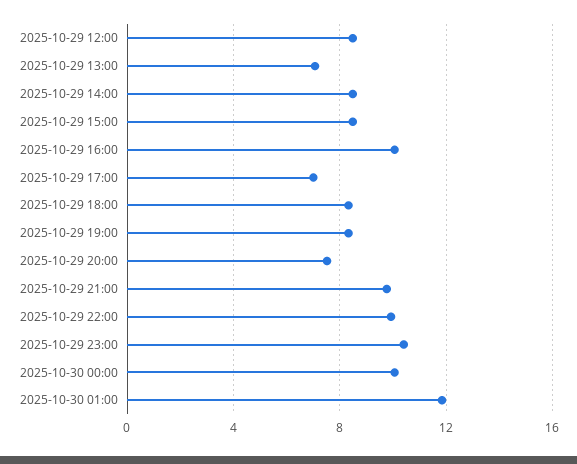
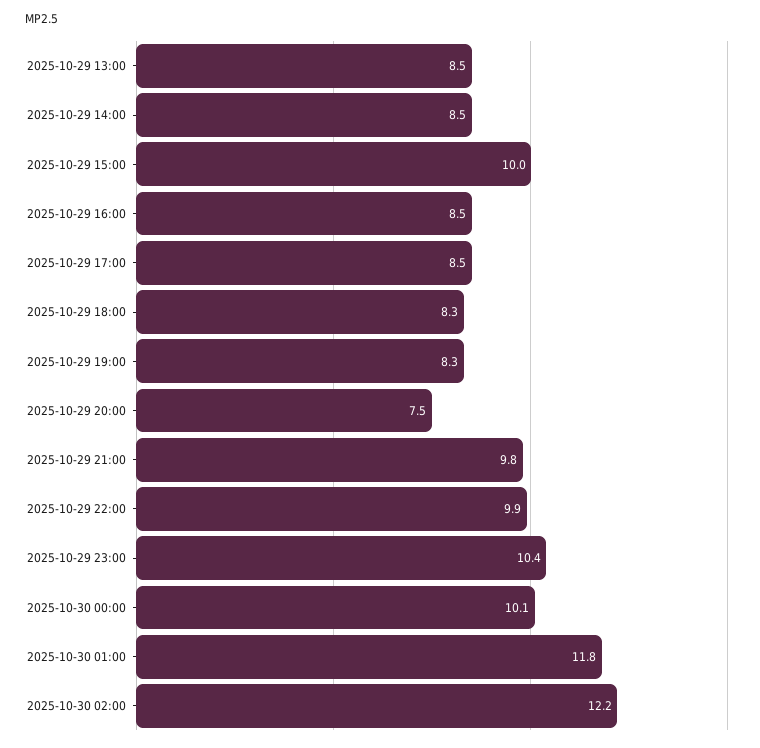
2025-10-29 12:00: 8.5 -> none
2025-10-29 13:00: 7 -> 8.5
2025-10-29 15:00: 8.5 -> 10
2025-10-29 16:00: 10 -> 8.5
2025-10-29 17:00: 7 -> 8.5
2025-10-30 02:00: none -> 12.2

